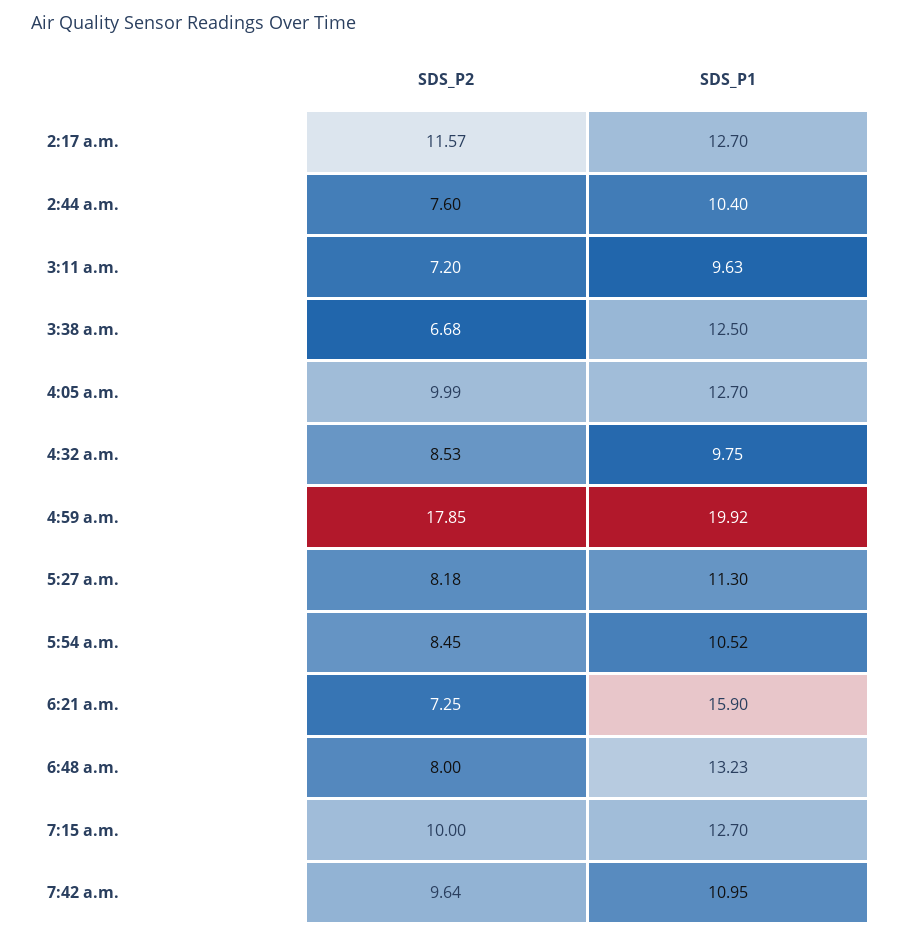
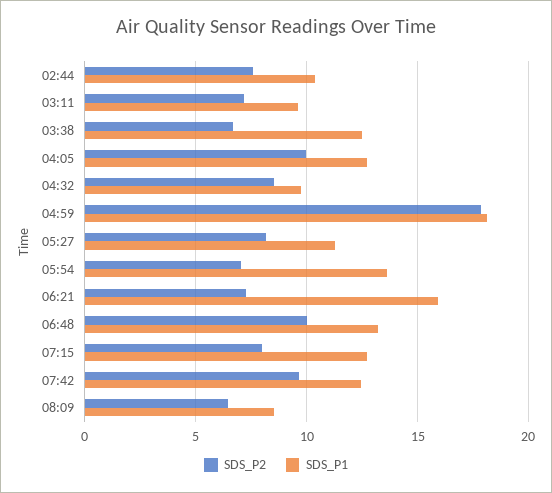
SDS_P2, 2:17 a.m.: 11.57 -> none
SDS_P1, 2:17 a.m.: 12.7 -> none
SDS_P1, 4:59 a.m.: 19.92 -> 18
SDS_P2, 5:54 a.m.: 8.45 -> 7
SDS_P1, 5:54 a.m.: 10.52 -> 13.5
SDS_P2, 6:48 a.m.: 8 -> 10
SDS_P2, 7:15 a.m.: 10 -> 8
SDS_P1, 7:42 a.m.: 10.95 -> 12.5
SDS_P2, 08:09: none -> 6.5
SDS_P1, 08:09: none -> 8.5

